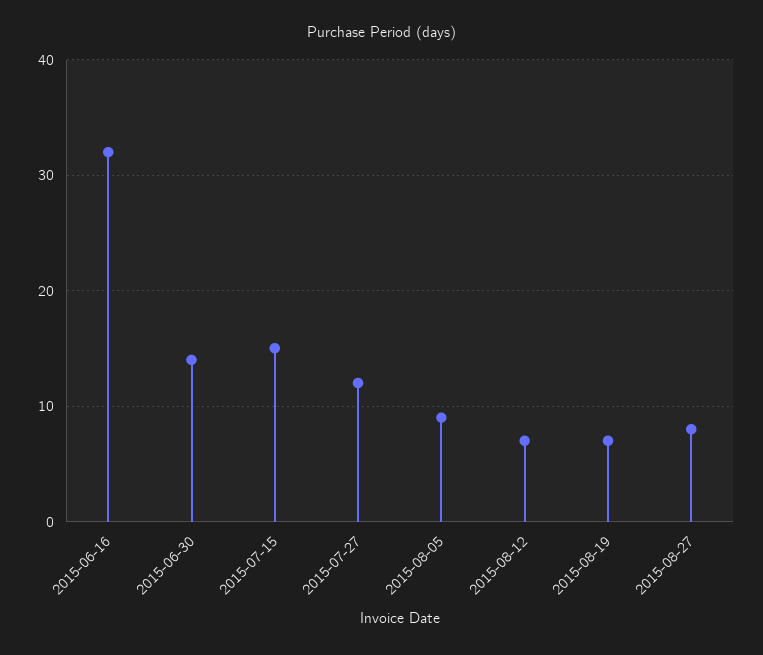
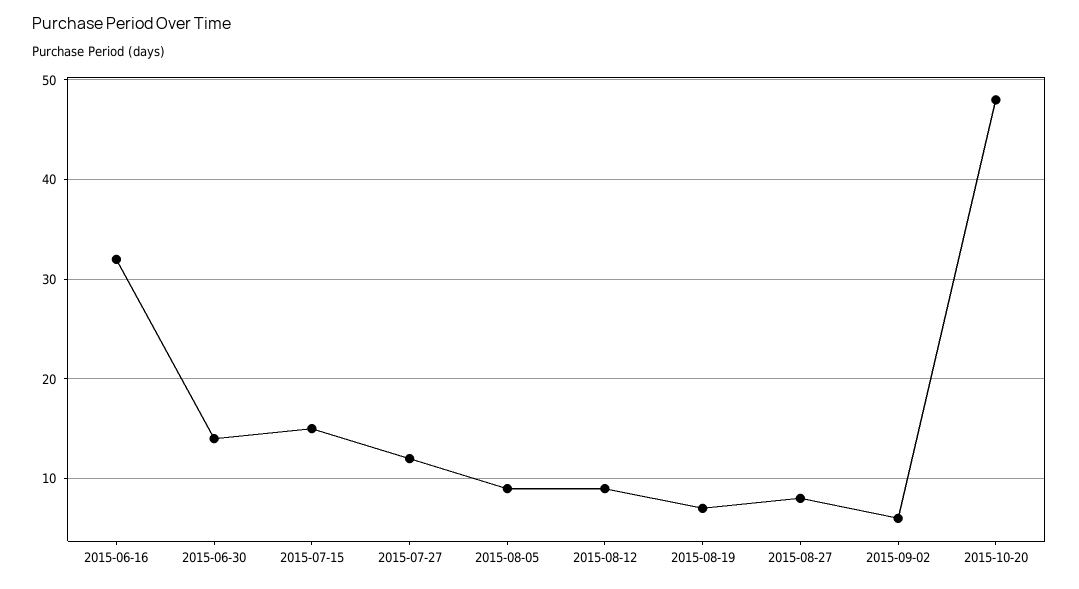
2015-08-12: 7 -> 9
2015-09-02: none -> 6
2015-10-20: none -> 48

